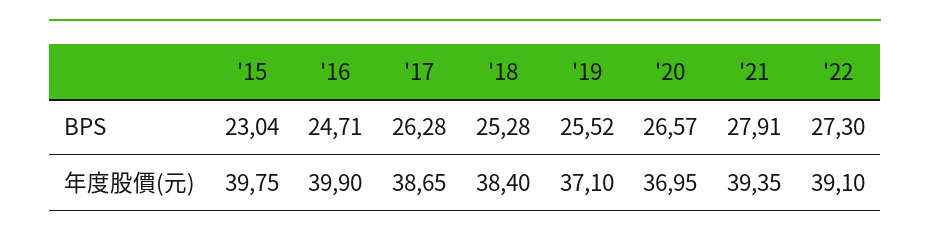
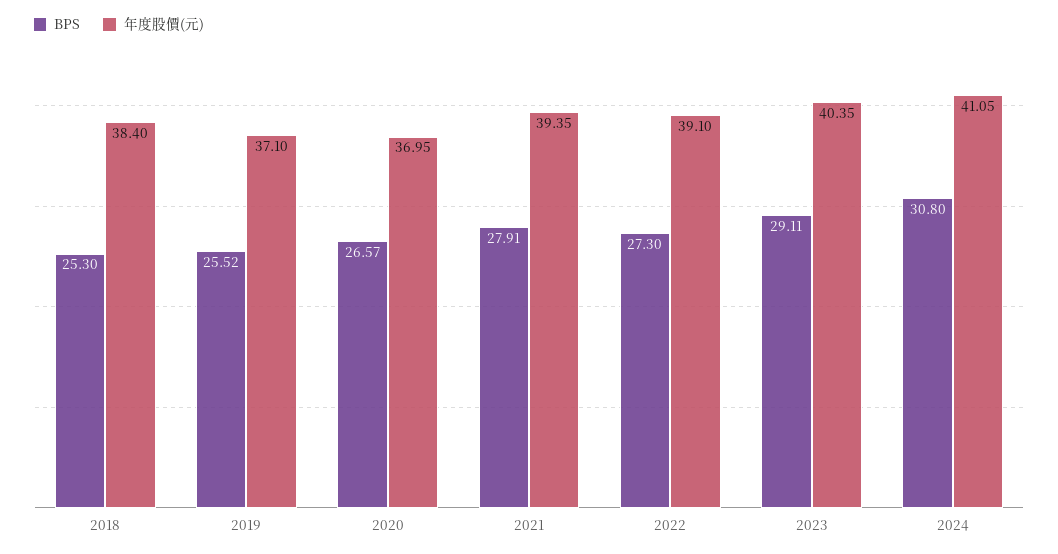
BPS, '15: 23.04 -> none
BPS, '16: 24.71 -> none
BPS, '17: 26.28 -> none
BPS, '18: 25.28 -> 25.3
年度股價(元), '15: 39.75 -> none
年度股價(元), '16: 39.9 -> none
年度股價(元), '17: 38.65 -> none
BPS, 2023: none -> 29.11
年度股價(元), 2023: none -> 40.35
BPS, 2024: none -> 30.8
年度股價(元), 2024: none -> 41.05

